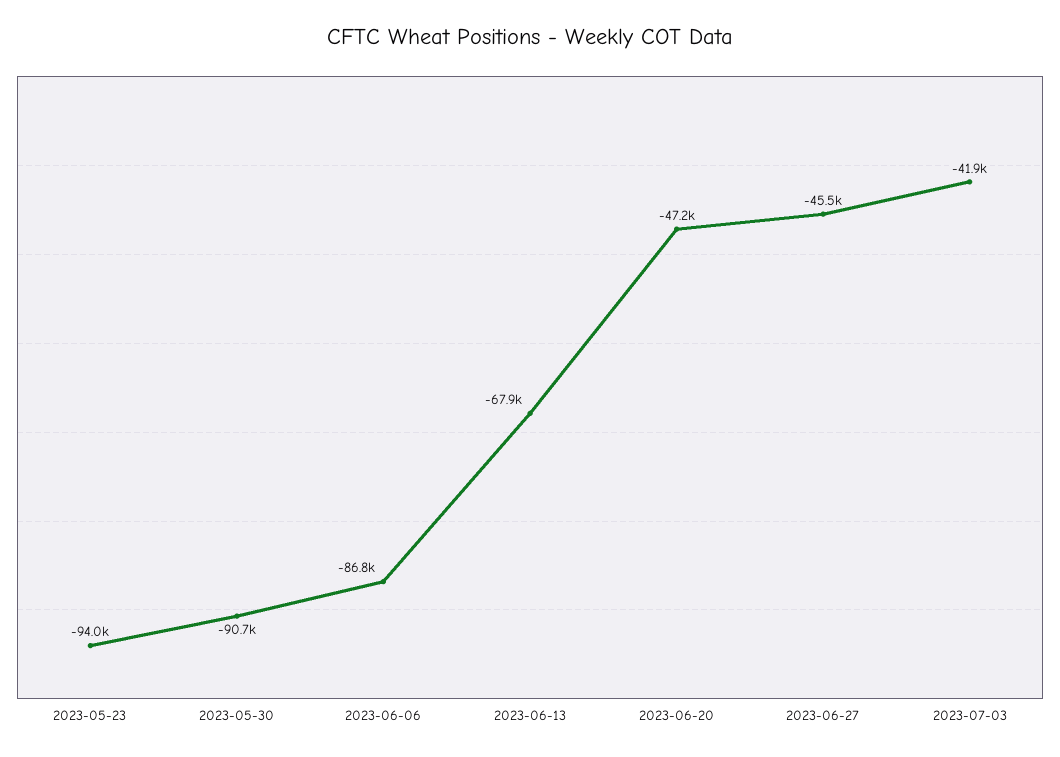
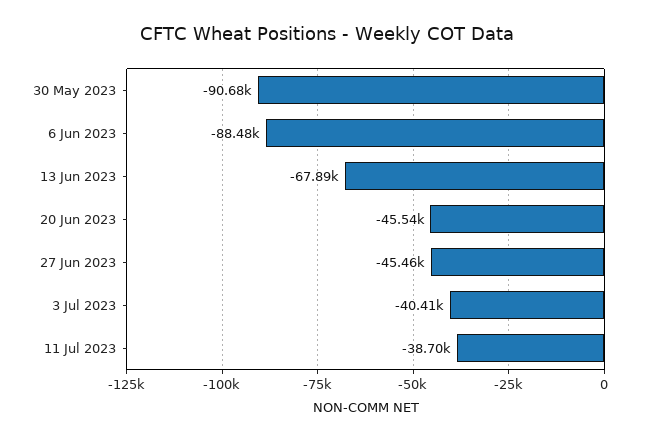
2023-05-23: -94000 -> none
2023-06-06: -86800 -> -88480
2023-06-20: -47200 -> -45540
2023-07-03: -41900 -> -40410
11 Jul 2023: none -> -38700

